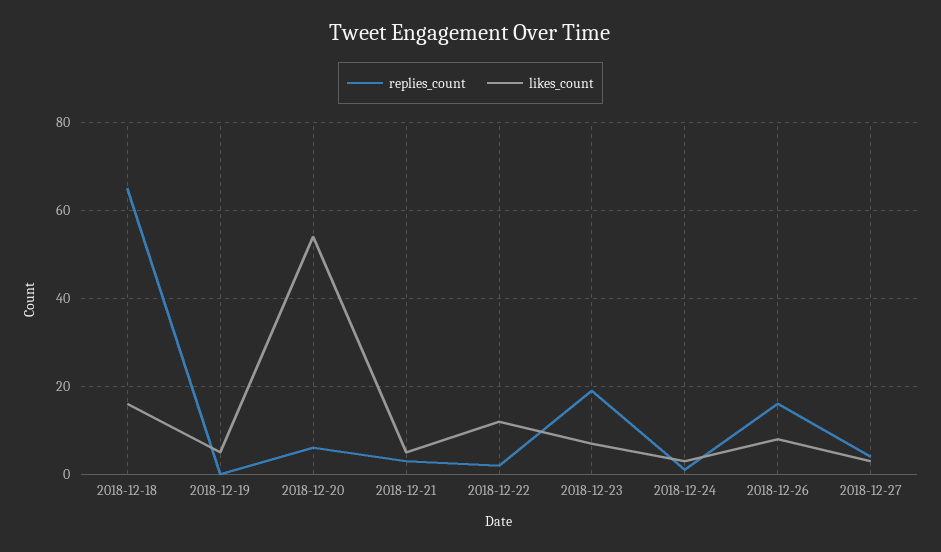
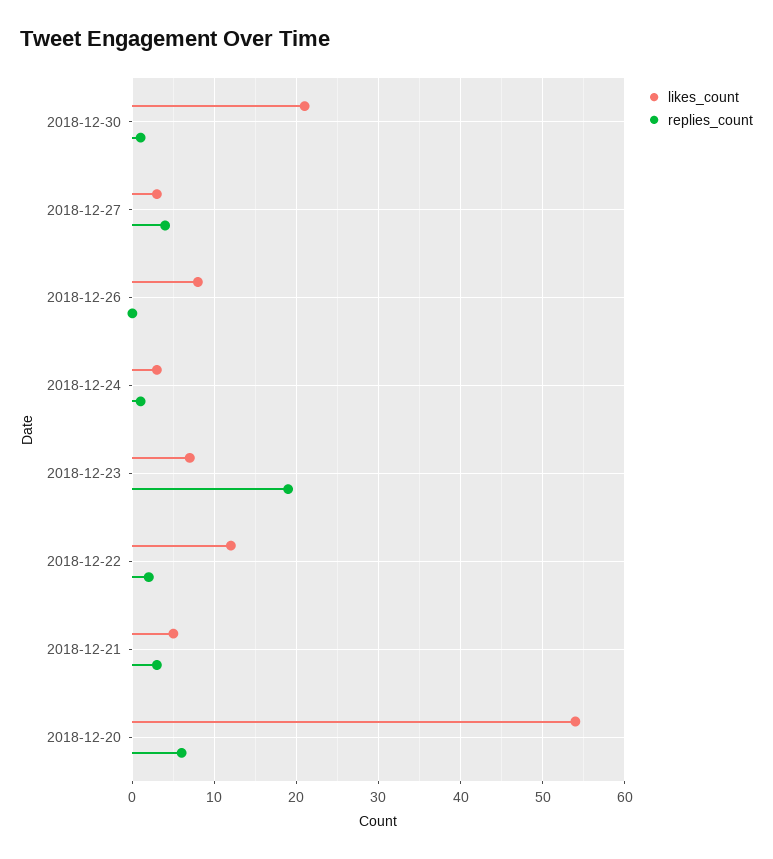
replies_count, 2018-12-18: 65 -> none
likes_count, 2018-12-18: 15 -> none
replies_count, 2018-12-19: 0 -> none
likes_count, 2018-12-19: 5 -> none
replies_count, 2018-12-26: 15 -> 0
likes_count, 2018-12-30: none -> 21
replies_count, 2018-12-30: none -> 1

